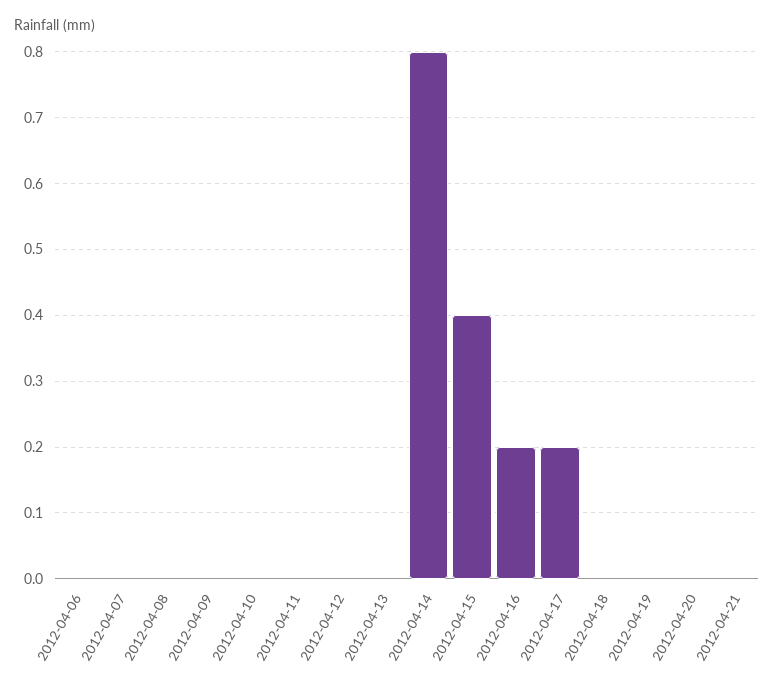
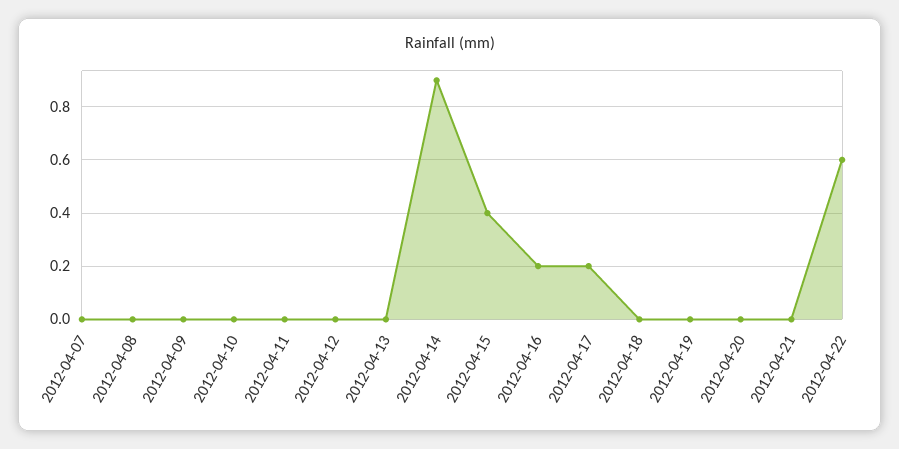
2012-04-06: 0 -> none
2012-04-14: 0.8 -> 0.9
2012-04-22: none -> 0.6

